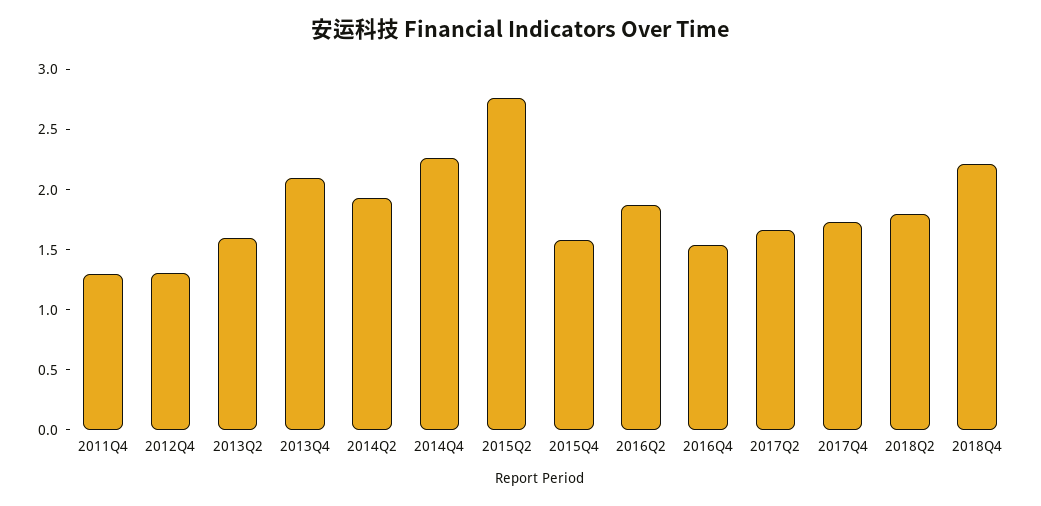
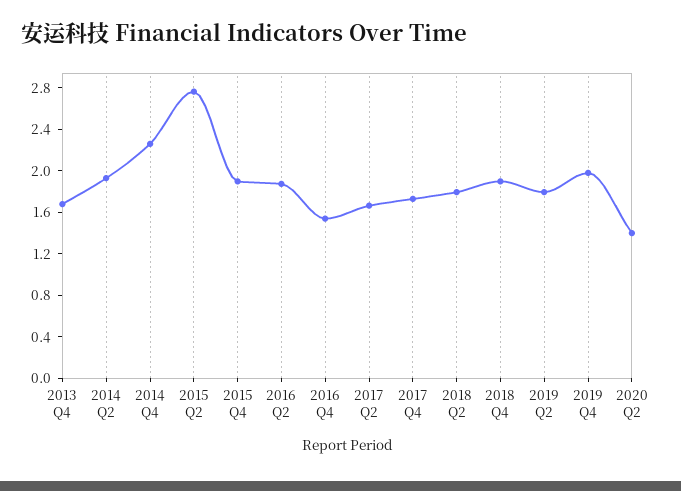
2011Q4: 1.3 -> none
2012Q4: 1.3 -> none
2013Q2: 1.6 -> none
2013Q4: 2.1 -> 1.7
2015Q4: 1.6 -> 1.9
2018Q4: 2.2 -> 1.9
2019 Q2: none -> 1.8
2019 Q4: none -> 2
2020 Q2: none -> 1.4

